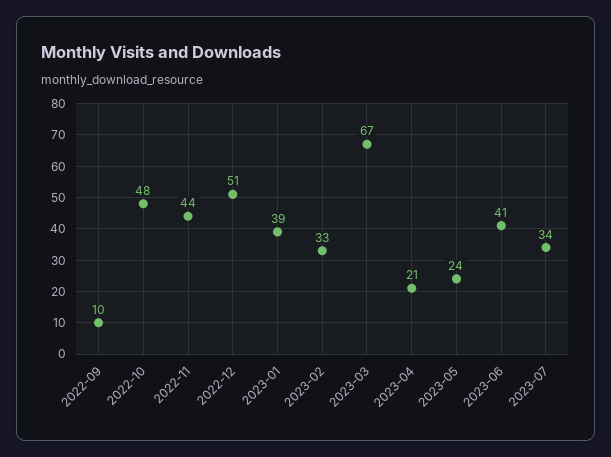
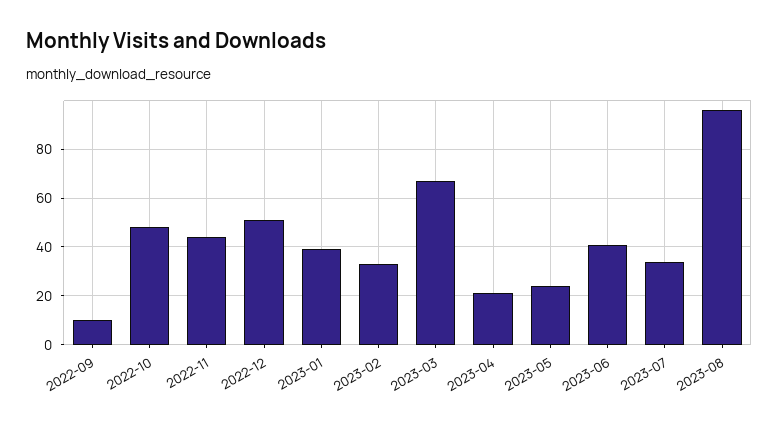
2023-08: none -> 95

